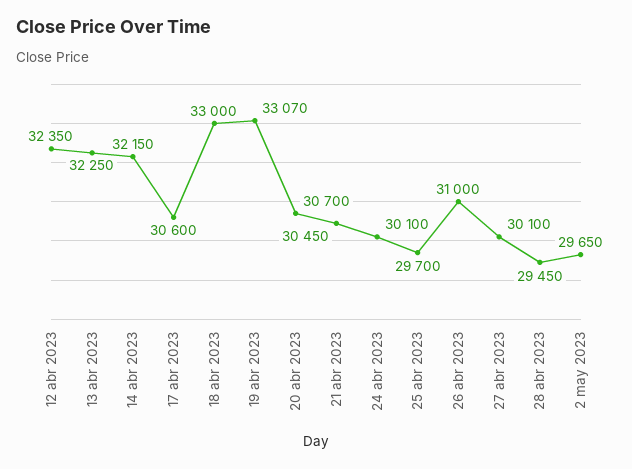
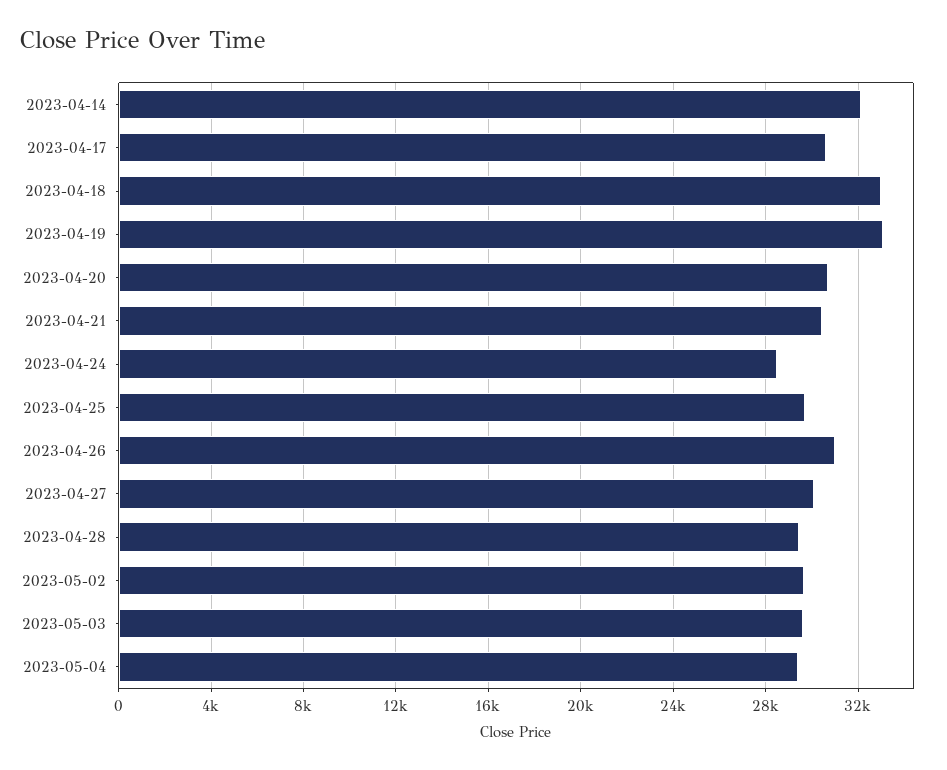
12 abr 2023: 32350 -> none
13 abr 2023: 32250 -> none
24 abr 2023: 30100 -> 28500
2023-05-03: none -> 29500
2023-05-04: none -> 29500

